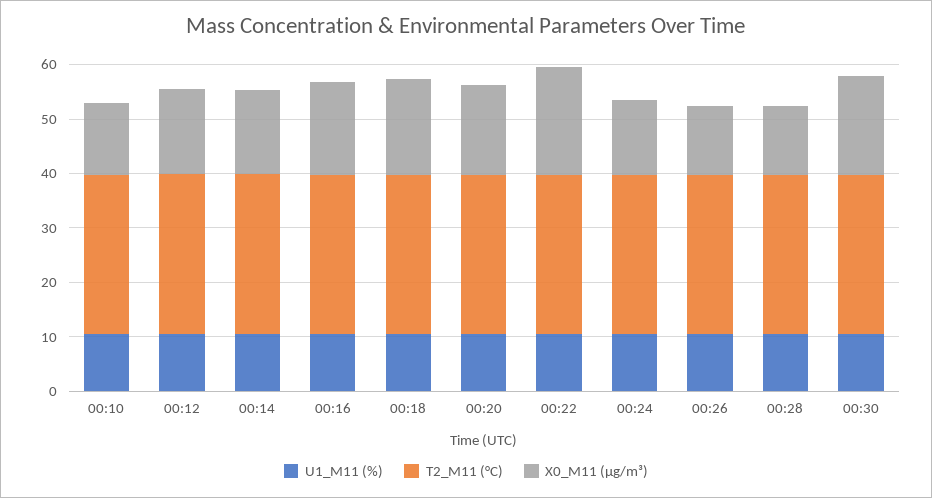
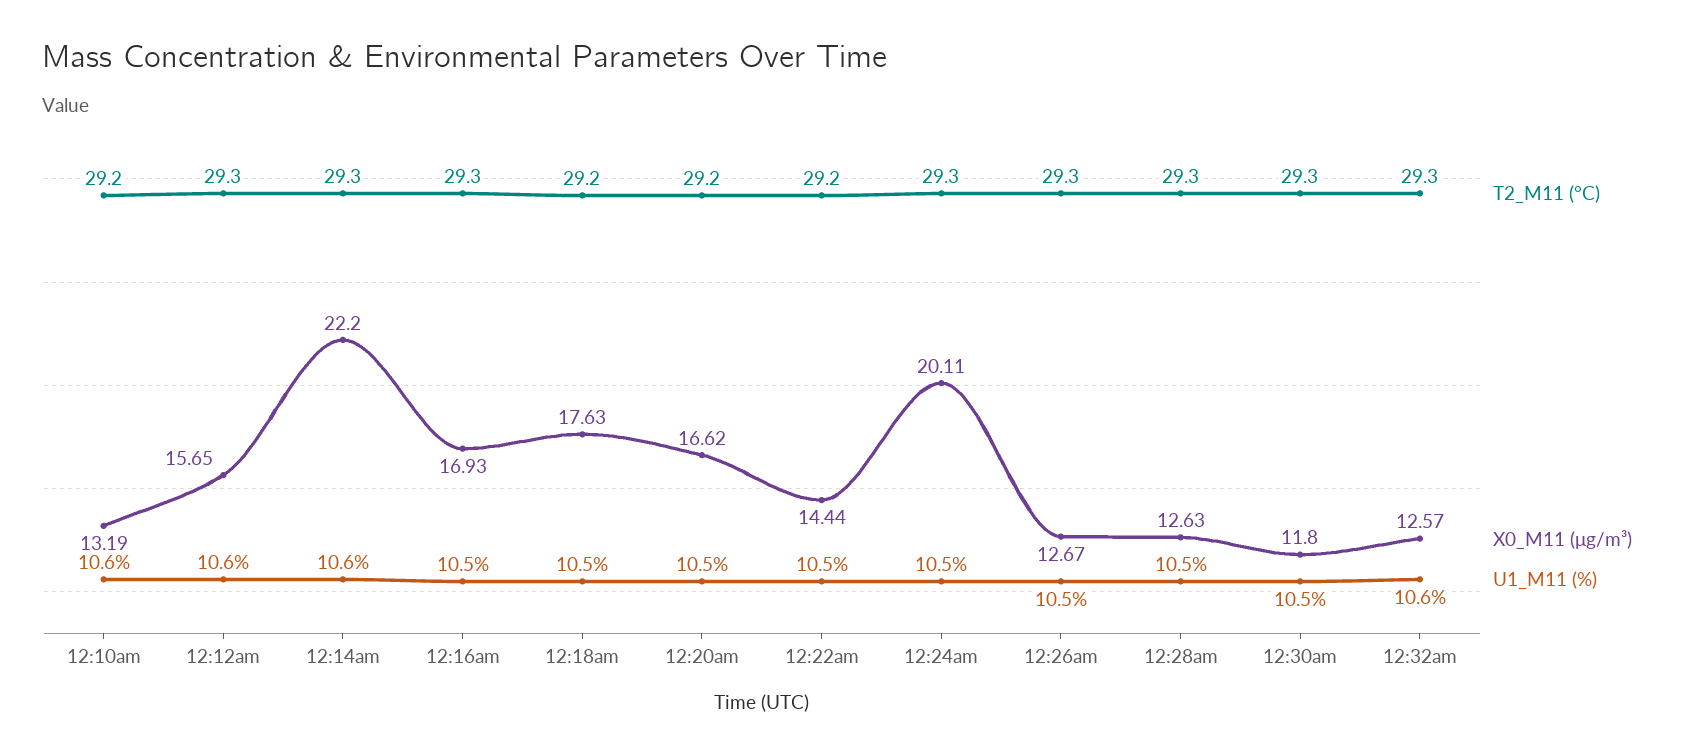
X0_M11 (μg/m³), 00:14: 16 -> 22.2
X0_M11 (μg/m³), 00:22: 20 -> 14.44
X0_M11 (μg/m³), 00:24: 14 -> 20.11
X0_M11 (μg/m³), 00:30: 18 -> 11.8
T2_M11 (°C), 12:32am: none -> 29.3
X0_M11 (μg/m³), 12:32am: none -> 12.57
U1_M11 (%), 12:32am: none -> 10.6

